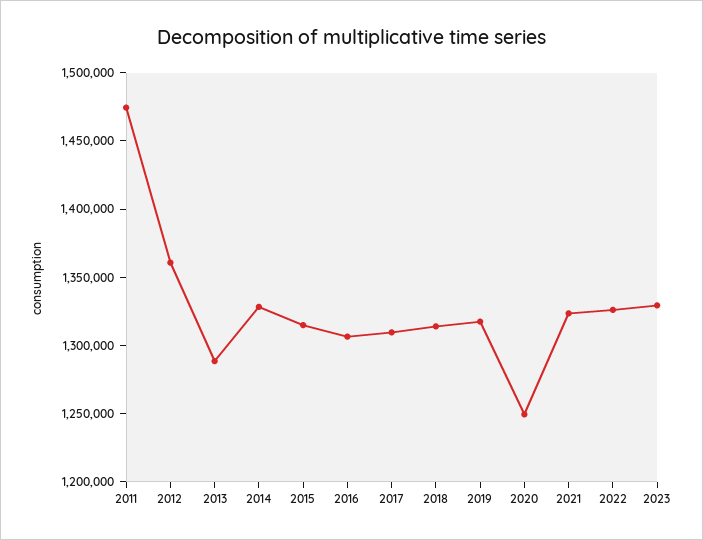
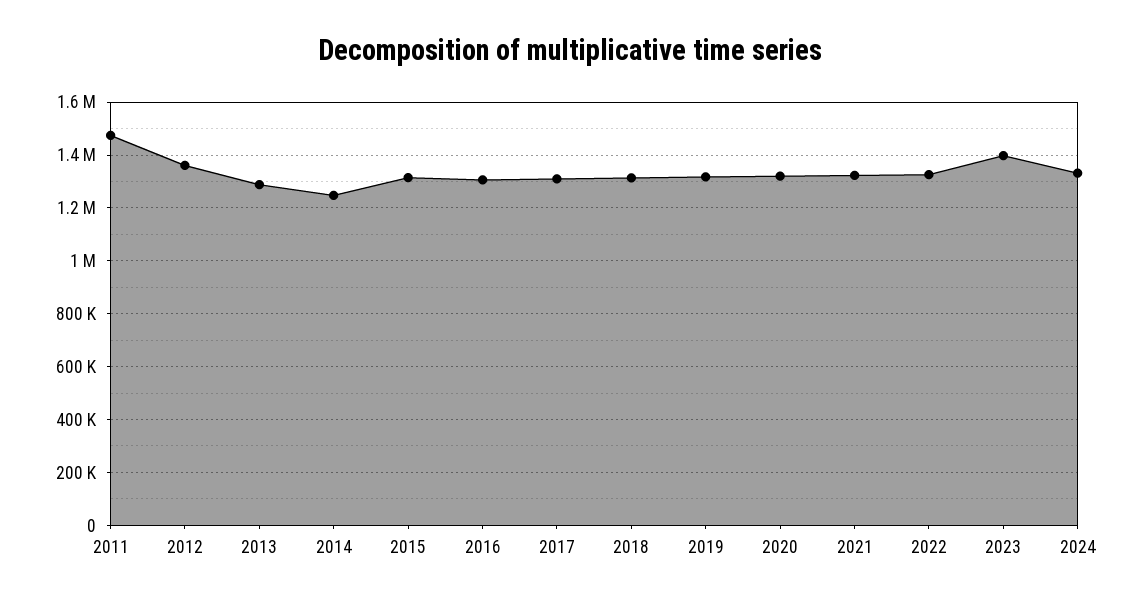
2014: 1330000 -> 1250000
2020: 1250000 -> 1325000
2023: 1330000 -> 1400000
2024: none -> 1325000

